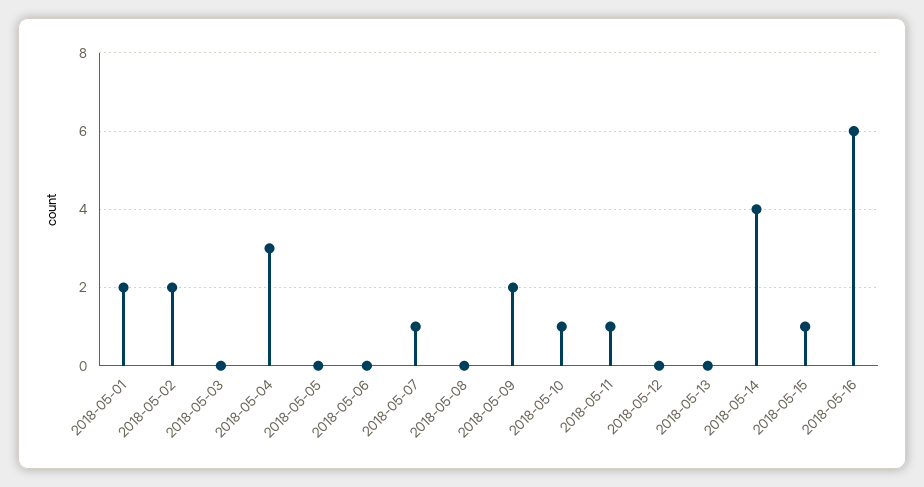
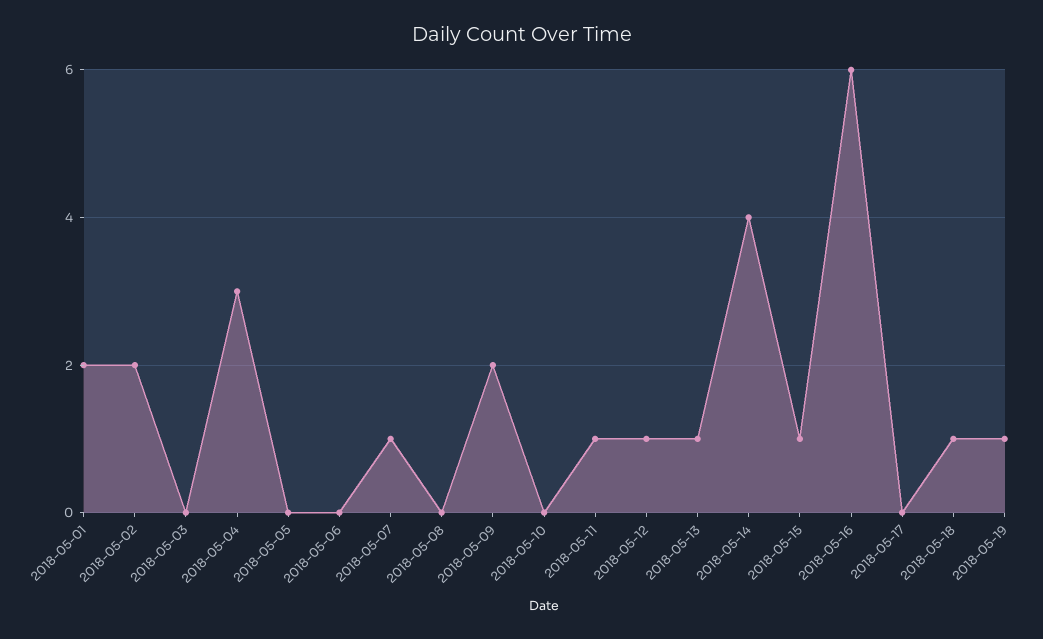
2018-05-10: 1 -> 0
2018-05-12: 0 -> 1
2018-05-13: 0 -> 1
2018-05-17: none -> 0
2018-05-18: none -> 1
2018-05-19: none -> 1

